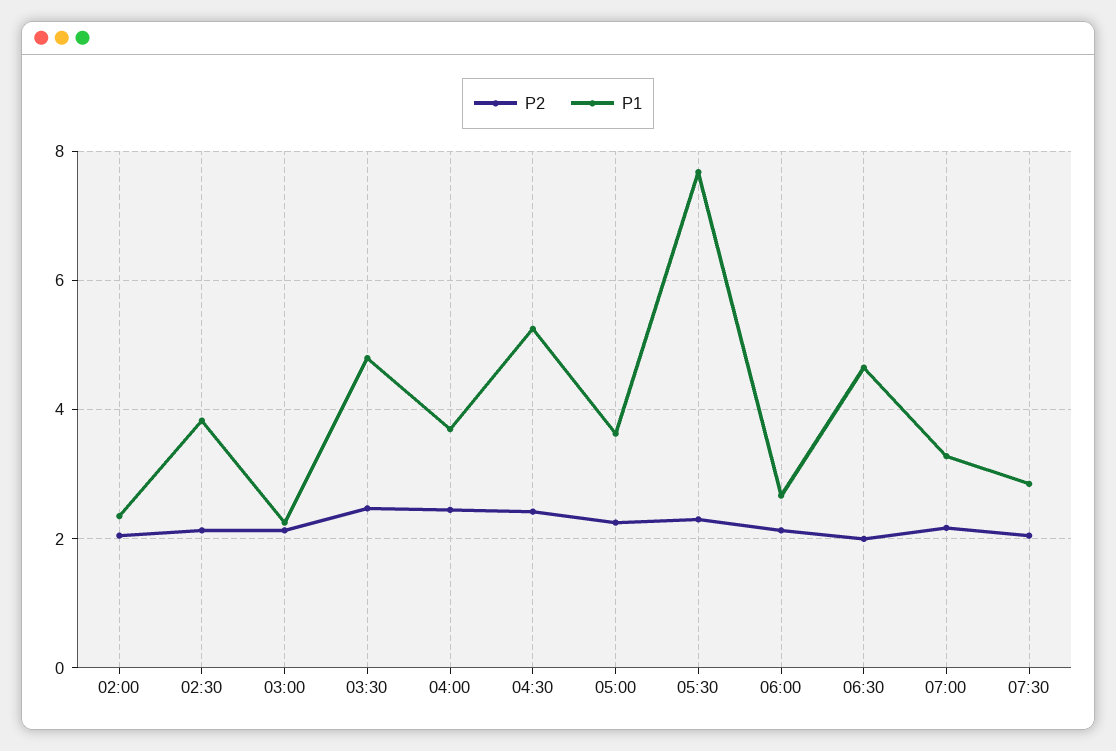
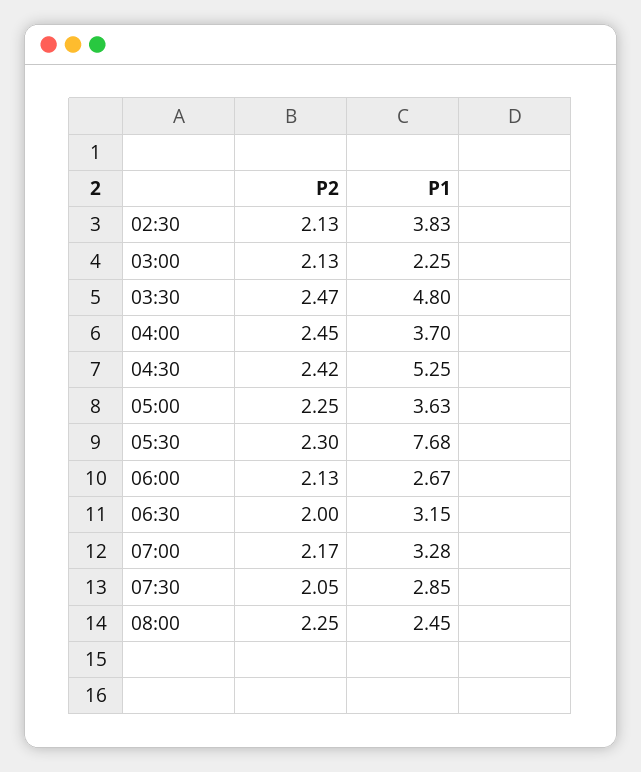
P2, 02:00: 2 -> none
P1, 02:00: 2.4 -> none
P1, 06:30: 4.6 -> 3.15
P2, 08:00: none -> 2.25
P1, 08:00: none -> 2.45

